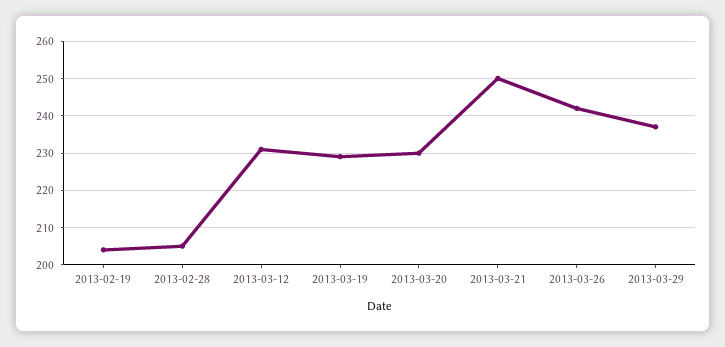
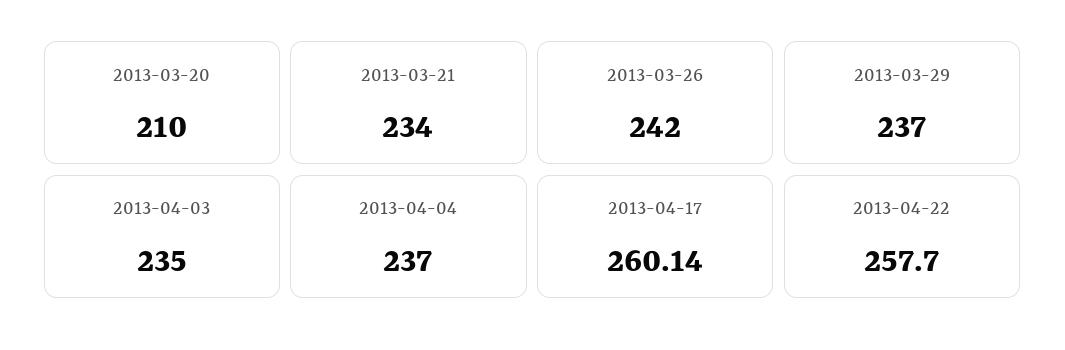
2013-02-19: 205 -> none
2013-02-28: 205 -> none
2013-03-12: 230 -> none
2013-03-19: 230 -> none
2013-03-20: 230 -> 210
2013-03-21: 250 -> 234
2013-04-03: none -> 235
2013-04-04: none -> 237
2013-04-17: none -> 260.14
2013-04-22: none -> 257.7

